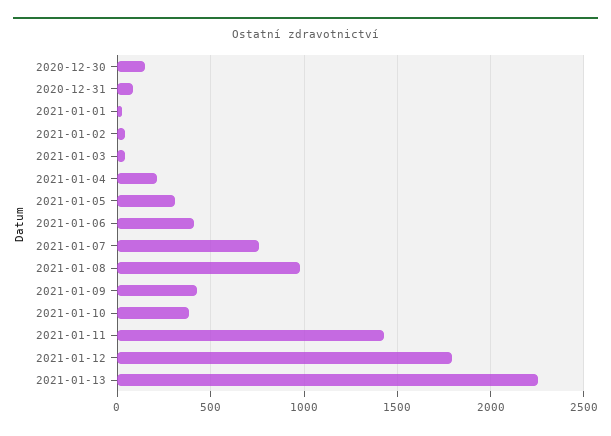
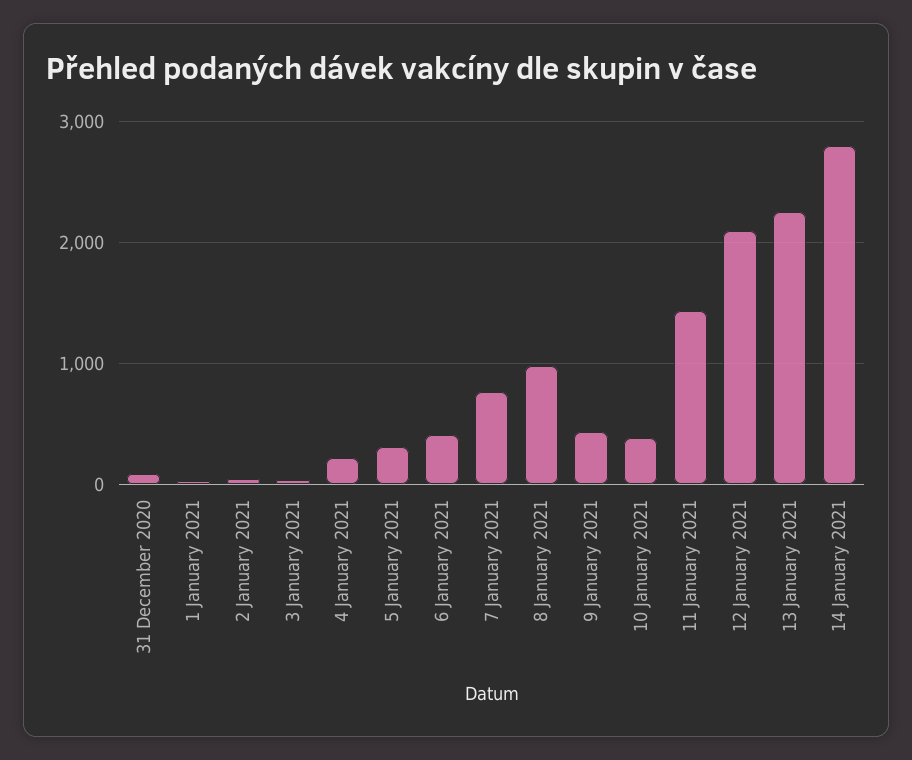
2020-12-30: 150 -> none
2021-01-12: 1800 -> 2100
14 January 2021: none -> 2800

